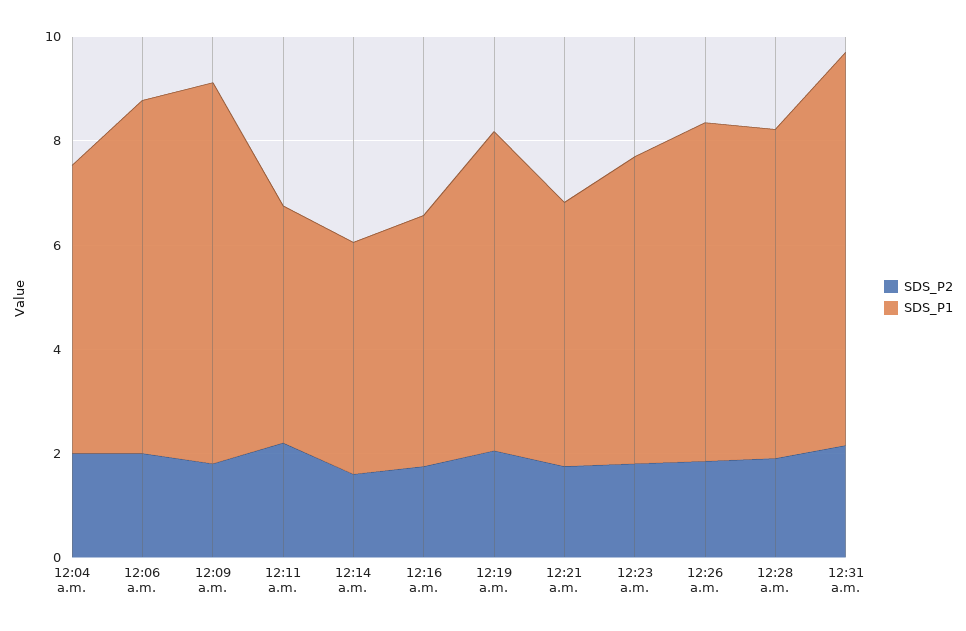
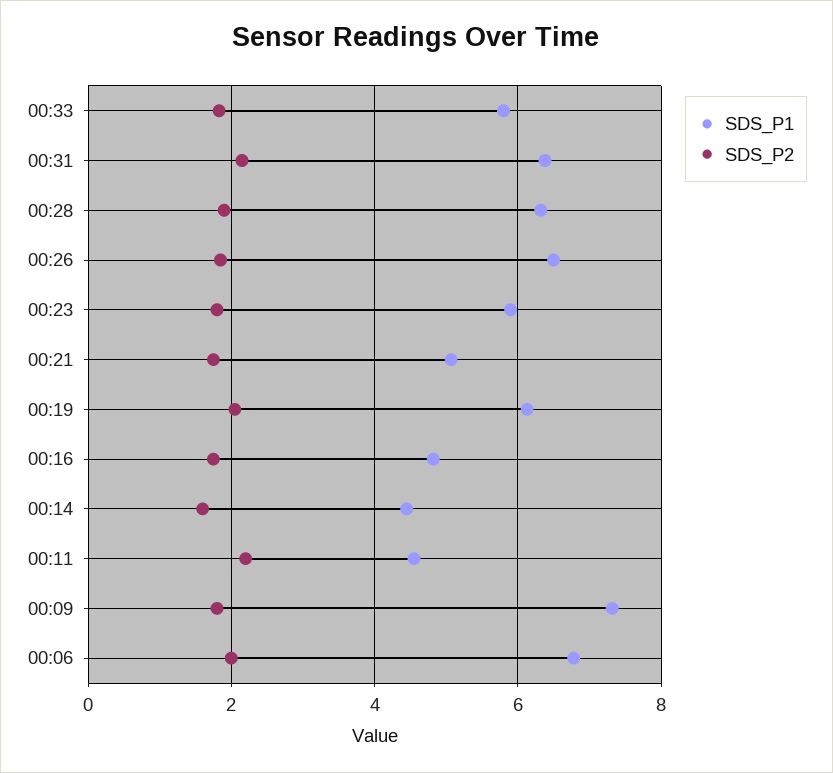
SDS_P2, 12:04 a.m.: 2 -> none
SDS_P1, 12:04 a.m.: 5.5 -> none
SDS_P1, 12:31 a.m.: 7.5 -> 6.4
SDS_P1, 00:33: none -> 5.8
SDS_P2, 00:33: none -> 1.8

